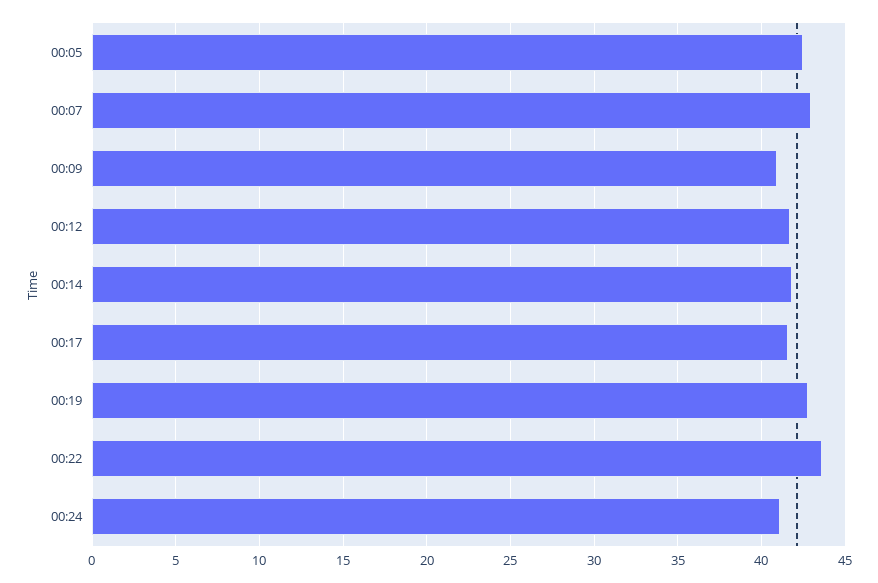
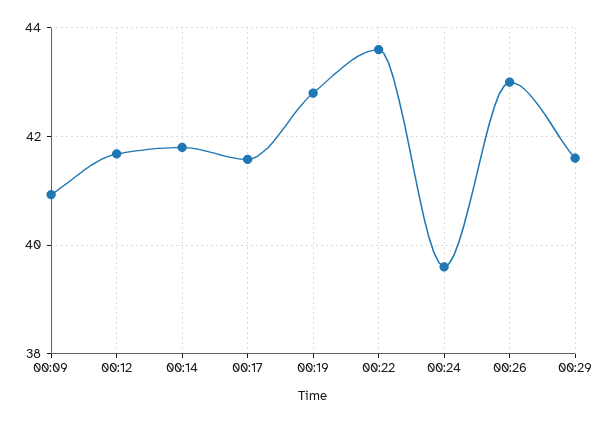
00:05: 42.5 -> none
00:07: 43 -> none
00:24: 41 -> 39.6
00:26: none -> 43
00:29: none -> 41.6

